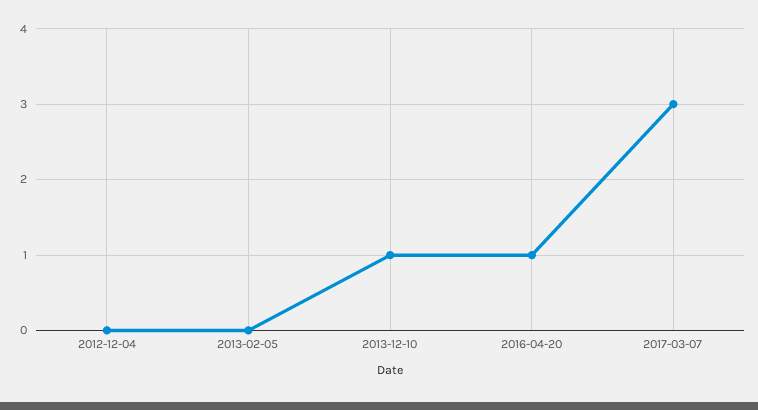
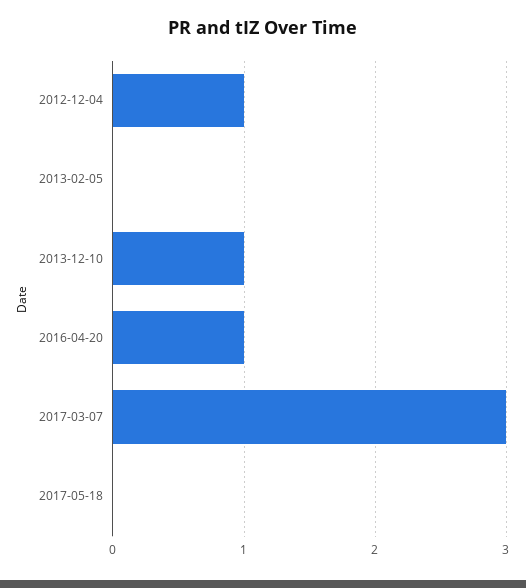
2012-12-04: 0 -> 1
2017-05-18: none -> 0

